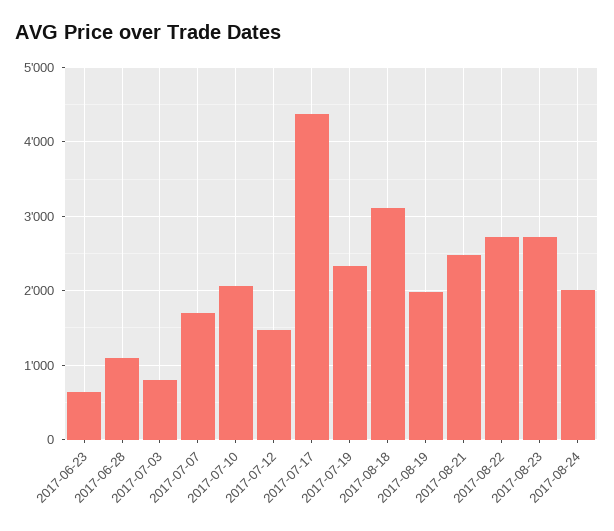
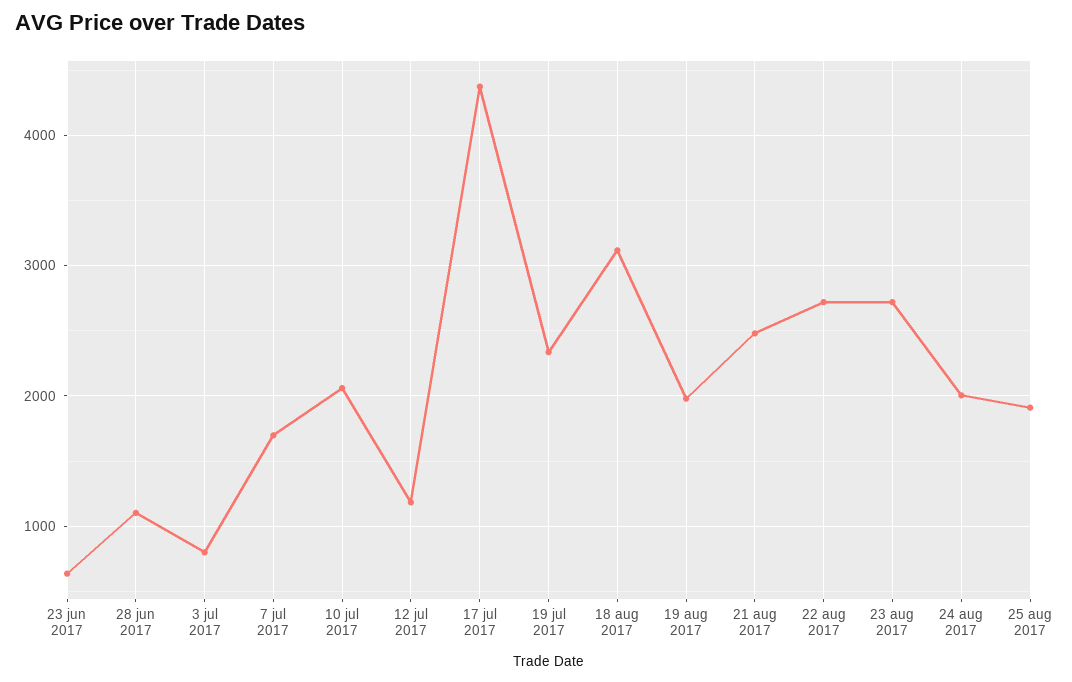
2017-07-12: 1500 -> 1200
25 aug 2017: none -> 1900

